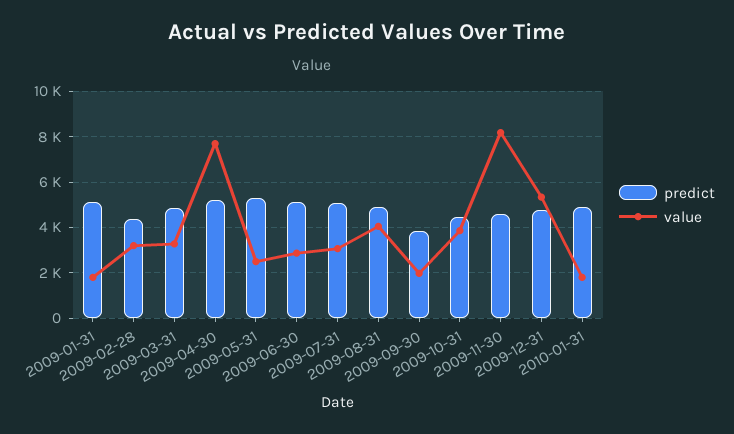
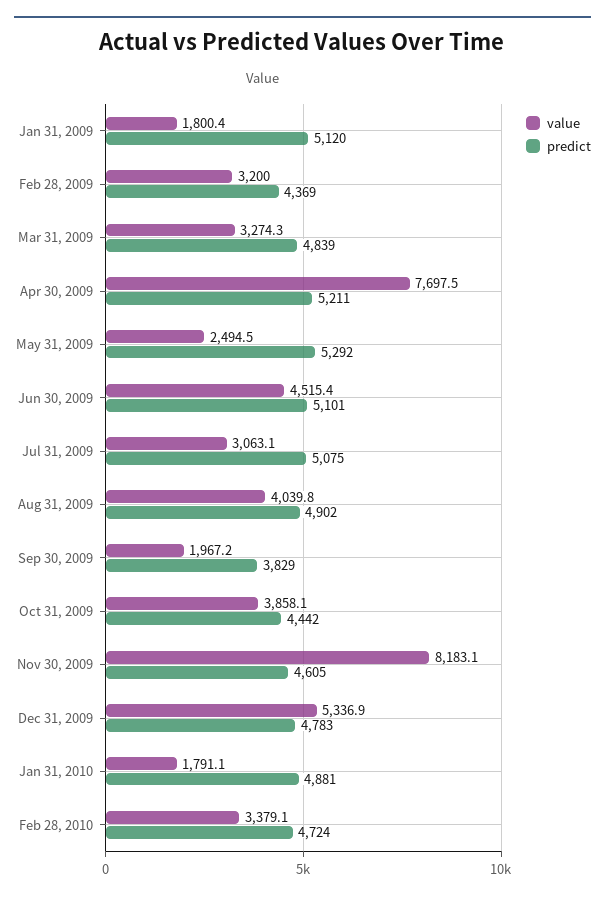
value, 2009-06-30: 3000 -> 4515.4
value, Feb 28, 2010: none -> 3379.1
predict, Feb 28, 2010: none -> 4724

